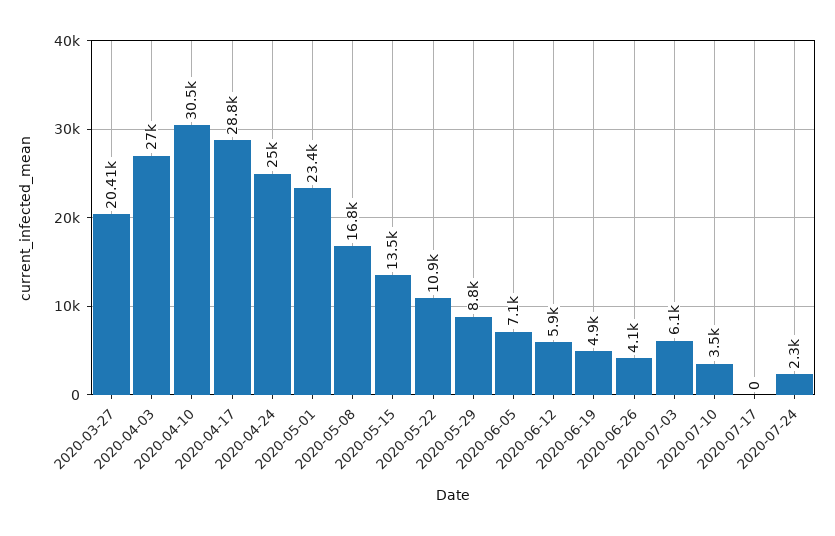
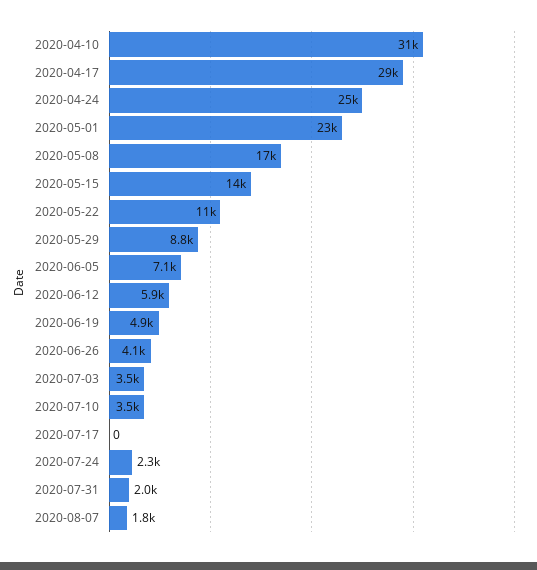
2020-03-27: 20410 -> none
2020-04-03: 27000 -> none
2020-07-03: 6100 -> 3500
2020-07-31: none -> 2000
2020-08-07: none -> 1800

